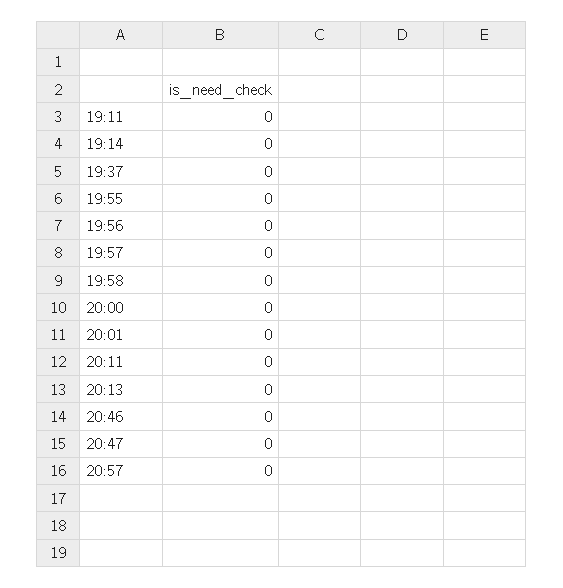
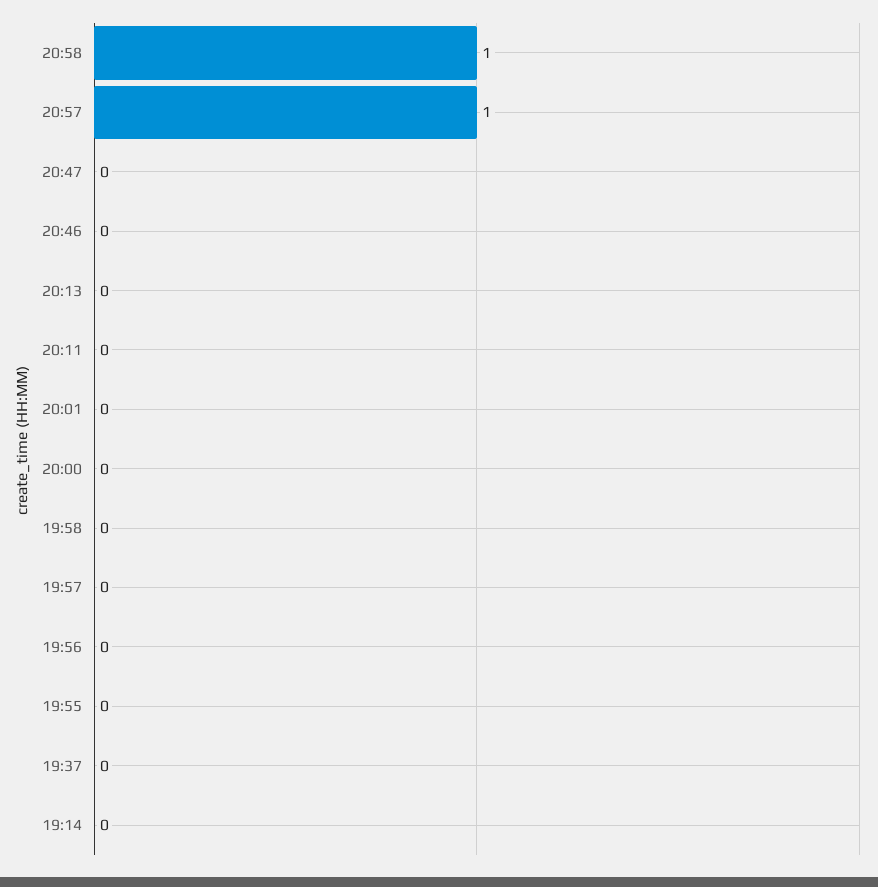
19:11: 0 -> none
20:57: 0 -> 1
20:58: none -> 1

